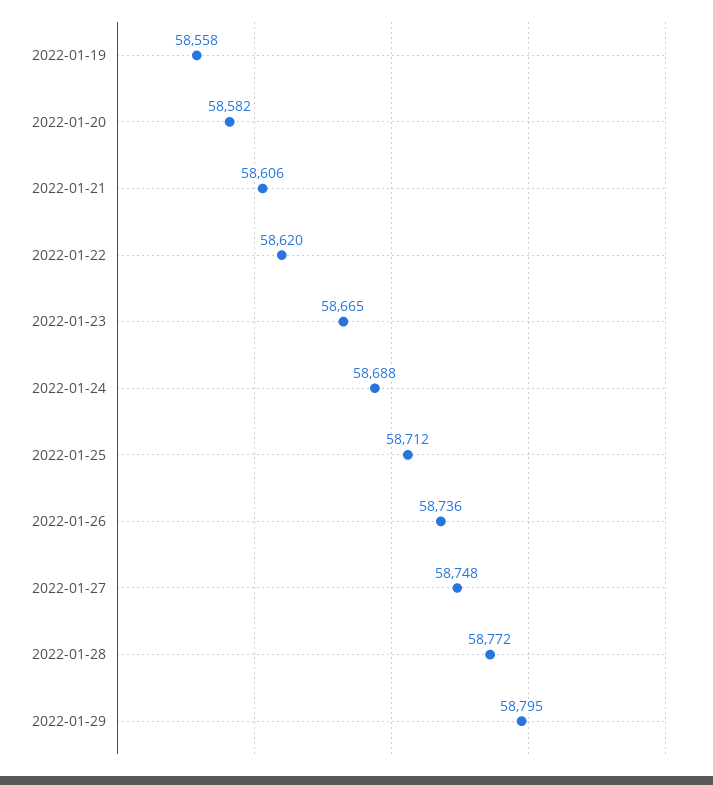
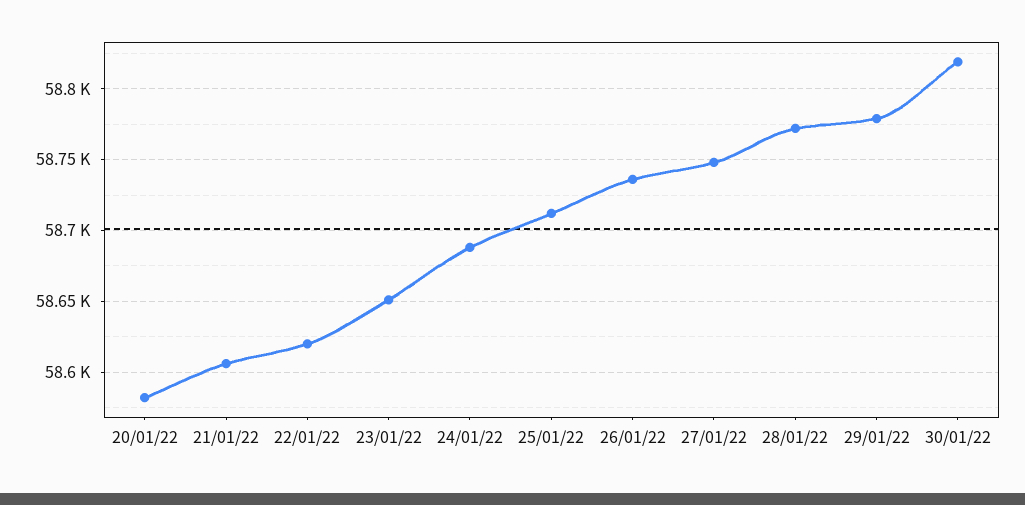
2022-01-19: 58558 -> none
2022-01-23: 58665 -> 58650
2022-01-29: 58795 -> 58780
30/01/22: none -> 58820

